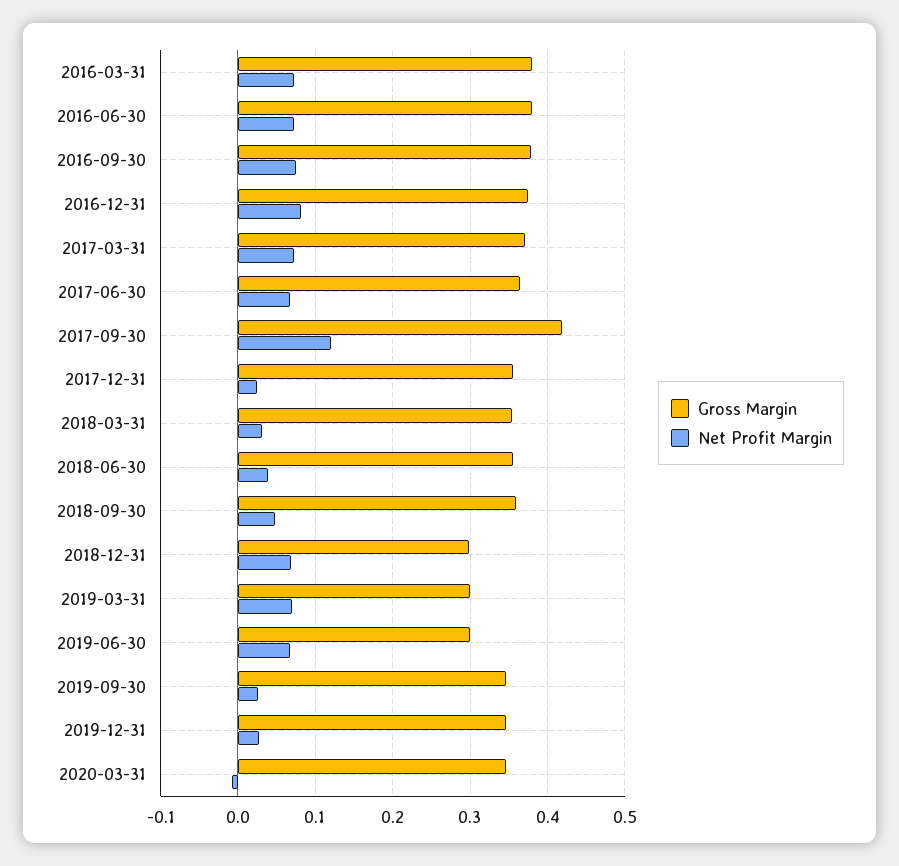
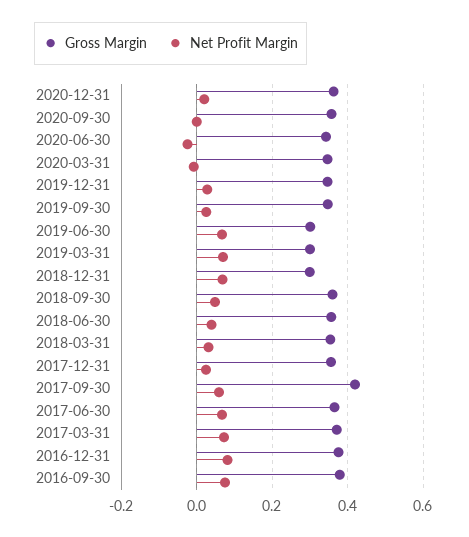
Gross Margin, 2016-03-31: 0.38 -> none
Net Profit Margin, 2016-03-31: 0.07 -> none
Gross Margin, 2016-06-30: 0.38 -> none
Net Profit Margin, 2016-06-30: 0.07 -> none
Net Profit Margin, 2017-09-30: 0.12 -> 0.06
Gross Margin, 2020-12-31: none -> 0.36
Net Profit Margin, 2020-12-31: none -> 0.02
Gross Margin, 2020-09-30: none -> 0.36
Net Profit Margin, 2020-09-30: none -> 0
Gross Margin, 2020-06-30: none -> 0.34
Net Profit Margin, 2020-06-30: none -> -0.02

